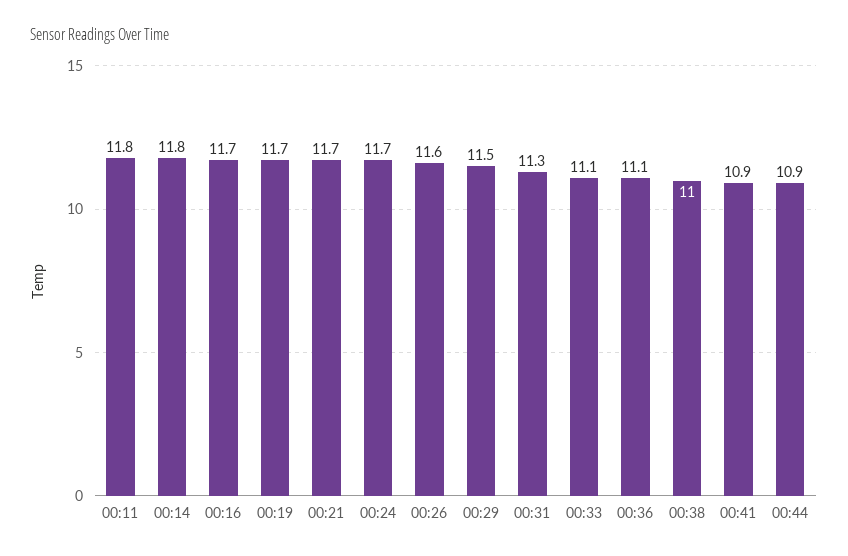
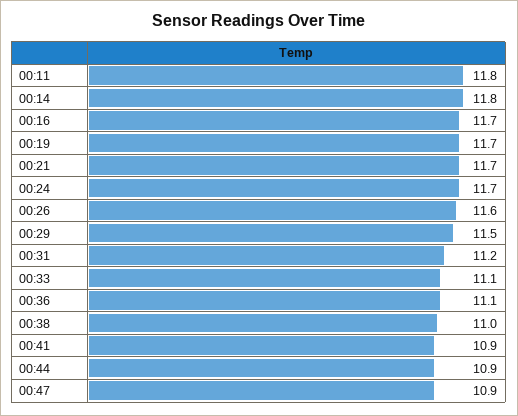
00:31: 11.3 -> 11.2
00:47: none -> 10.9

